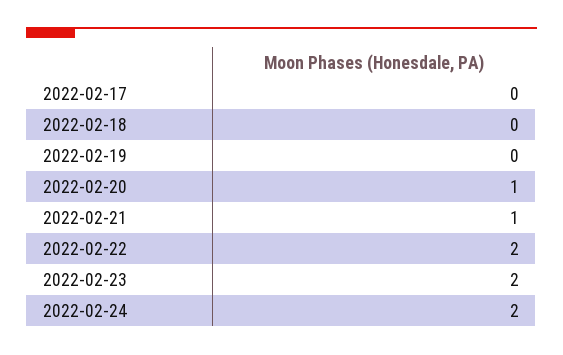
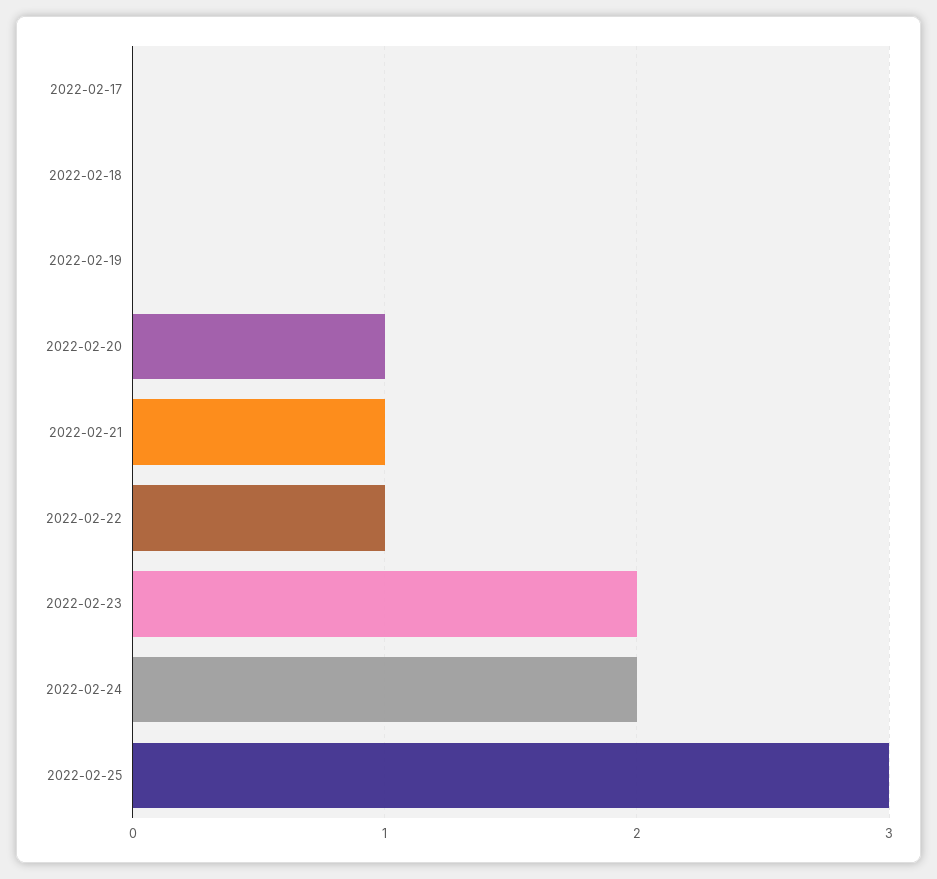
2022-02-22: 2 -> 1
2022-02-25: none -> 3

